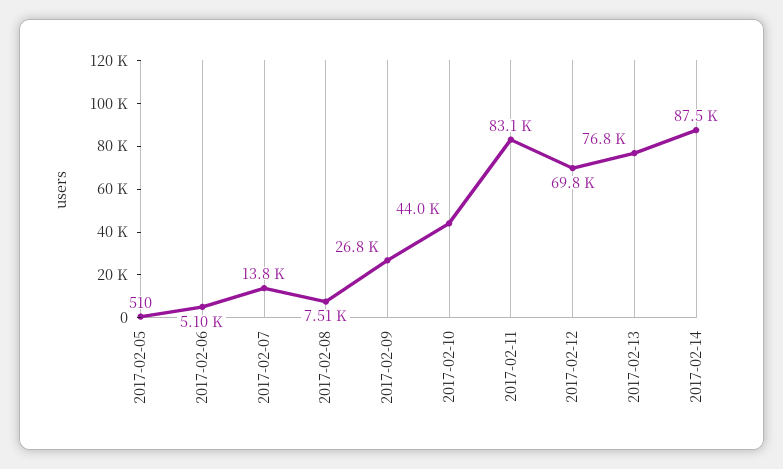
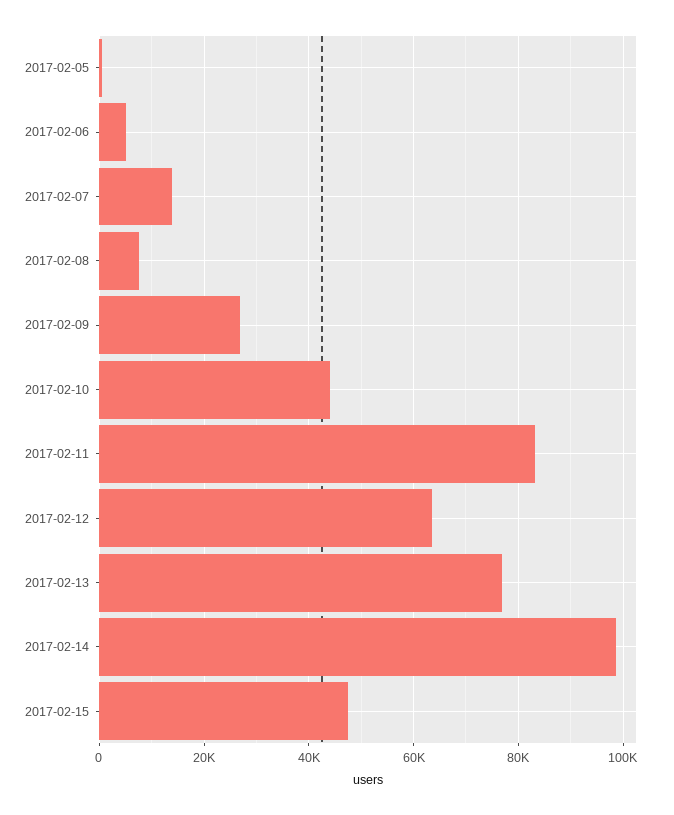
2017-02-12: 69800 -> 64000
2017-02-14: 87500 -> 98000
2017-02-15: none -> 48000

